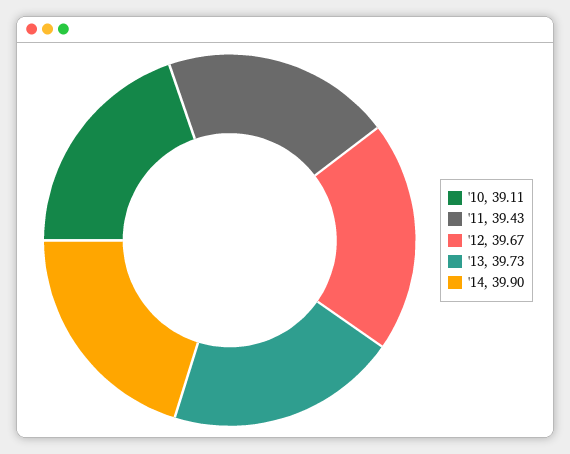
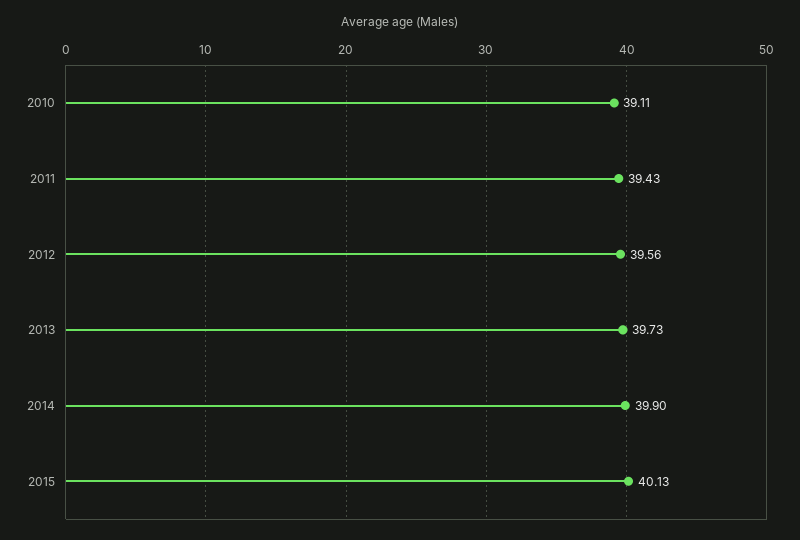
'12: 39.67 -> 39.56
2015: none -> 40.13

